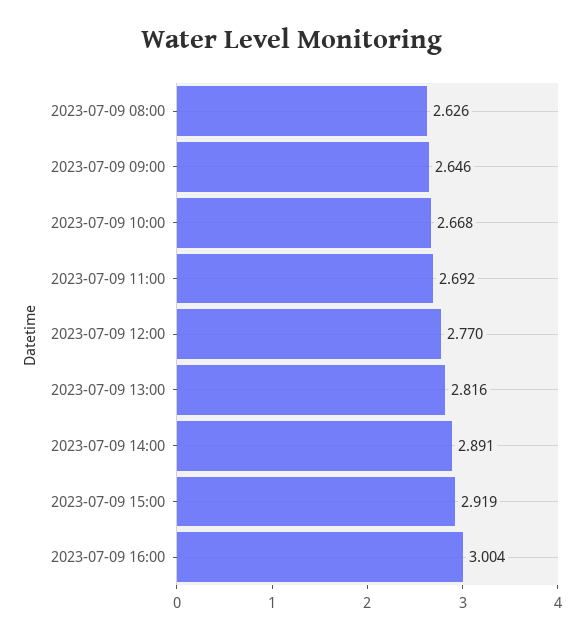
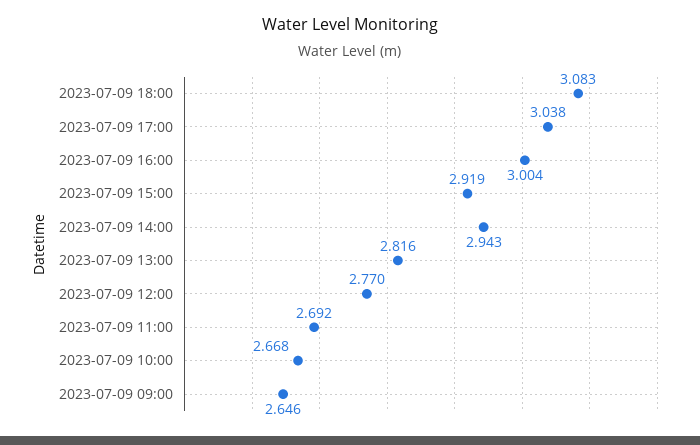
2023-07-09 08:00: 2.626 -> none
2023-07-09 14:00: 2.891 -> 2.943
2023-07-09 18:00: none -> 3.083
2023-07-09 17:00: none -> 3.038

